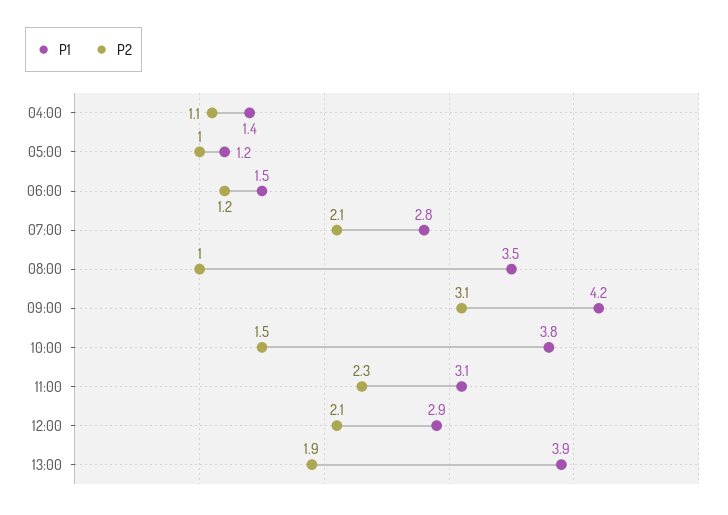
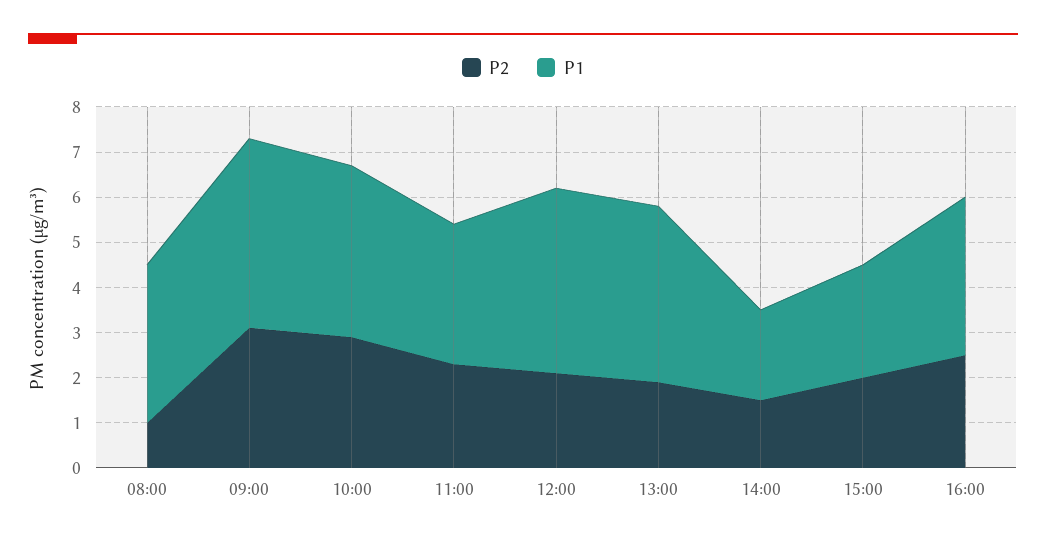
P1, 04:00: 1.4 -> none
P2, 04:00: 1.1 -> none
P1, 05:00: 1.2 -> none
P2, 05:00: 1 -> none
P1, 06:00: 1.5 -> none
P2, 06:00: 1.2 -> none
P1, 07:00: 2.8 -> none
P2, 07:00: 2.1 -> none
P2, 10:00: 1.5 -> 3
P1, 12:00: 2.9 -> 4
P2, 14:00: none -> 1.5
P1, 14:00: none -> 2
P2, 15:00: none -> 2
P1, 15:00: none -> 2.5
P2, 16:00: none -> 2.5
P1, 16:00: none -> 3.5

